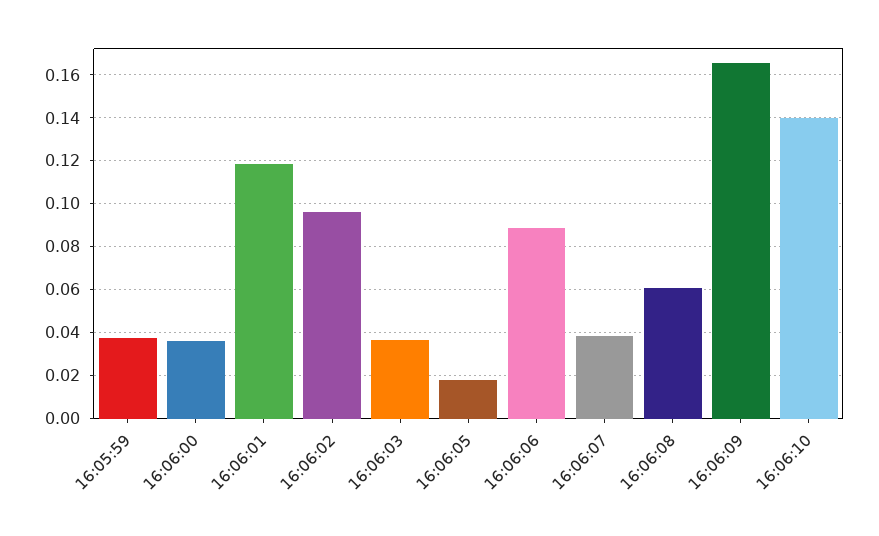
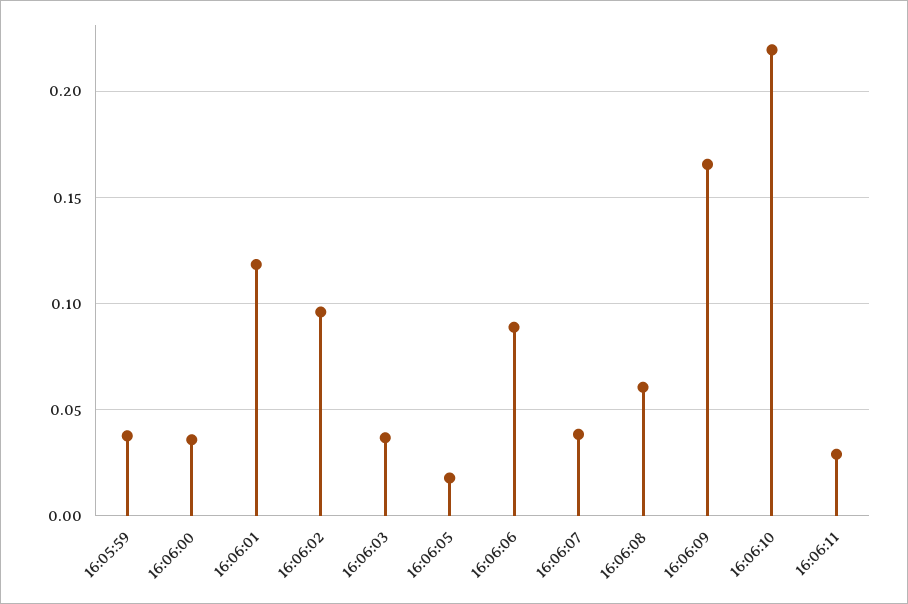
16:06:10: 0.14 -> 0.22
16:06:11: none -> 0.03

